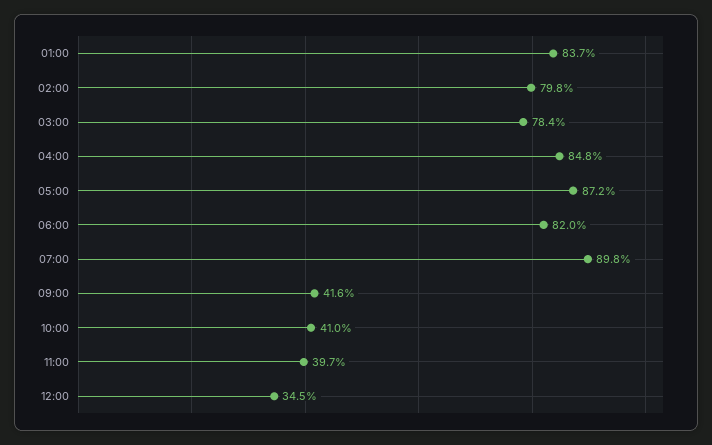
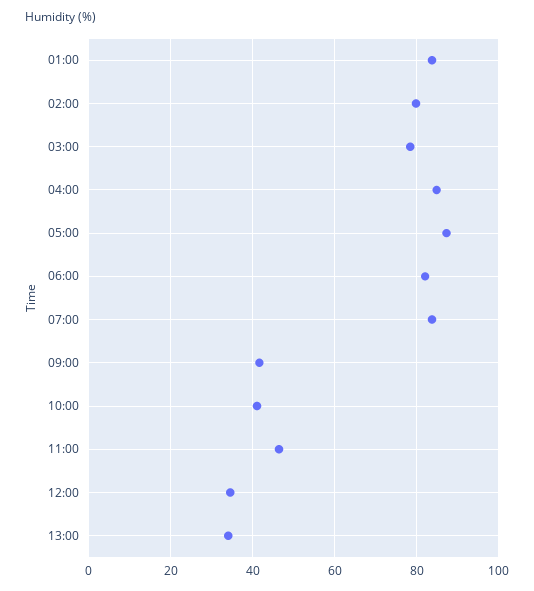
07:00: 89.8 -> 84
11:00: 39.7 -> 46
13:00: none -> 34

